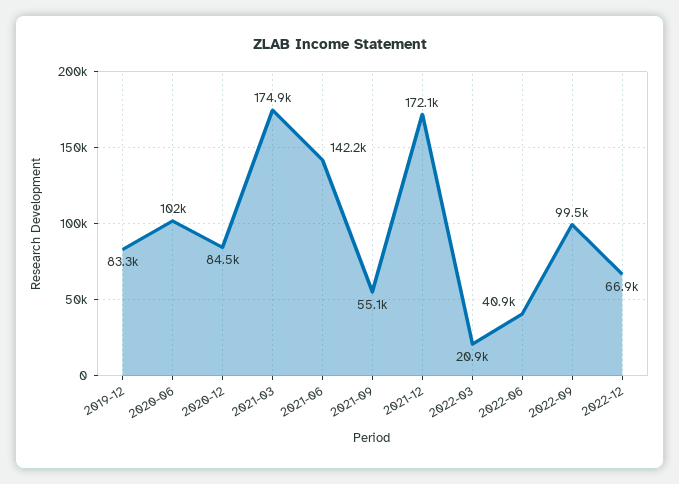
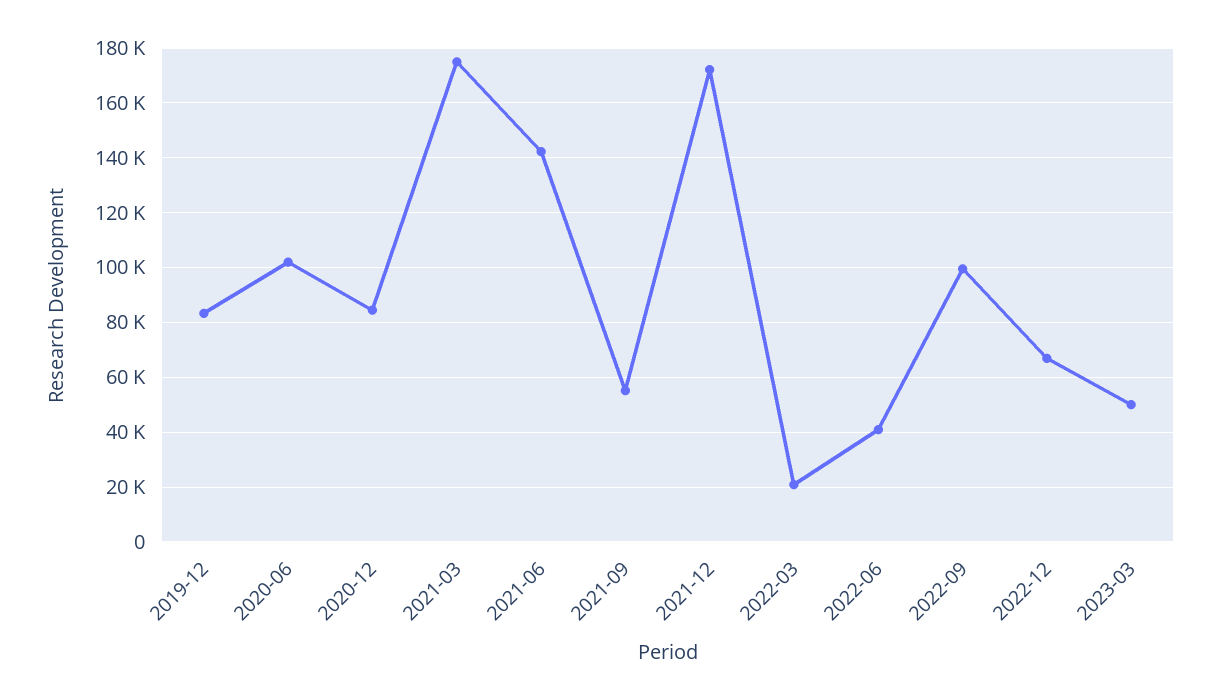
2023-03: none -> 50000

